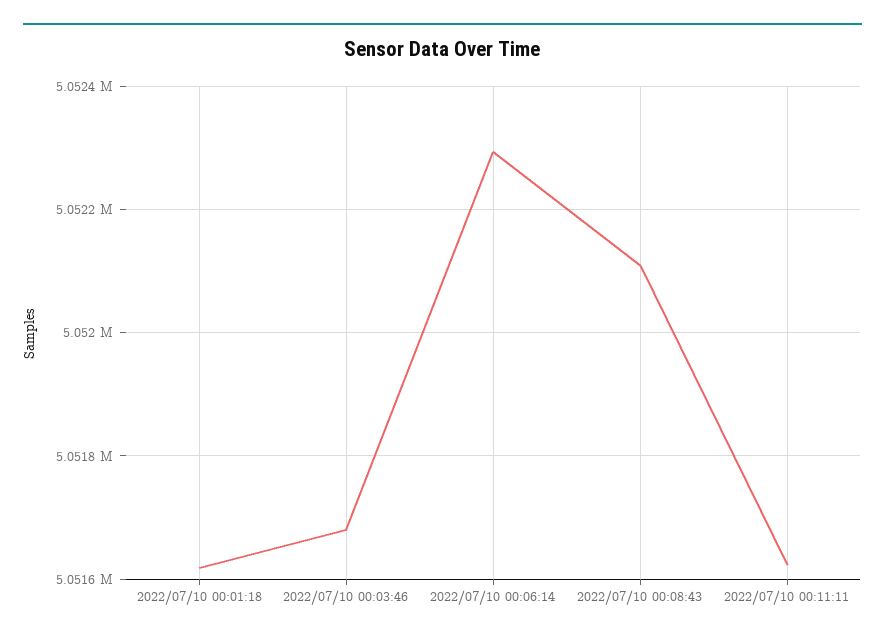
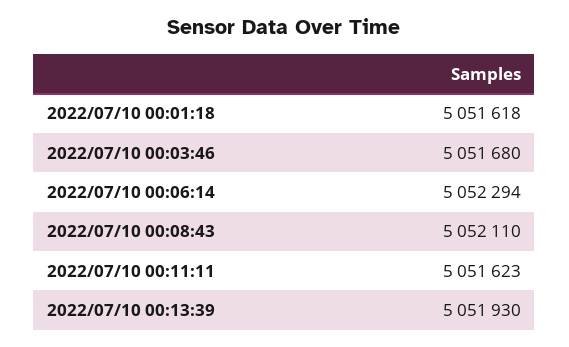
2022/07/10 00:13:39: none -> 5051930

